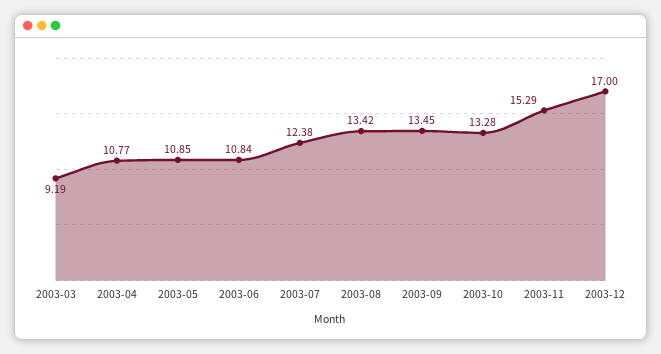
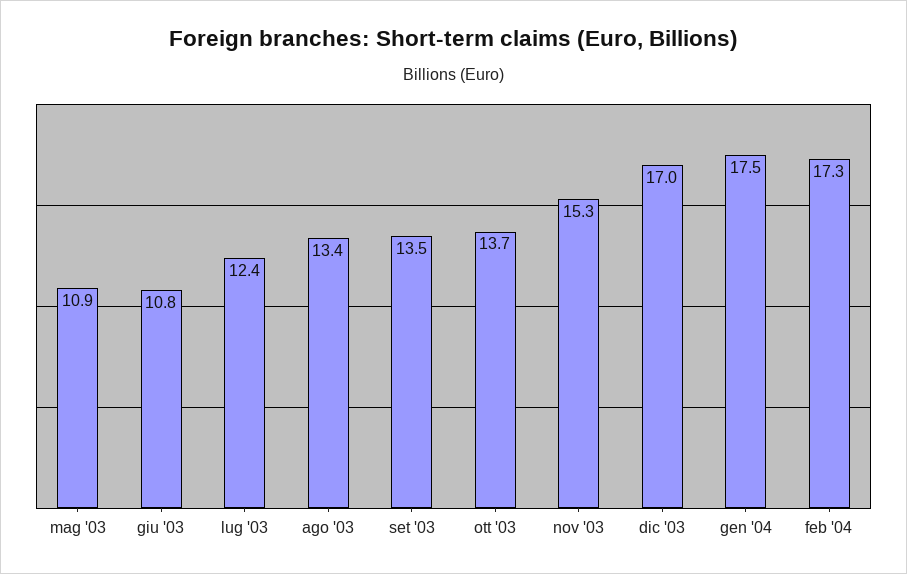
2003-03: 9.19 -> none
2003-04: 10.77 -> none
2003-10: 13.28 -> 13.7
gen '04: none -> 17.5
feb '04: none -> 17.3

